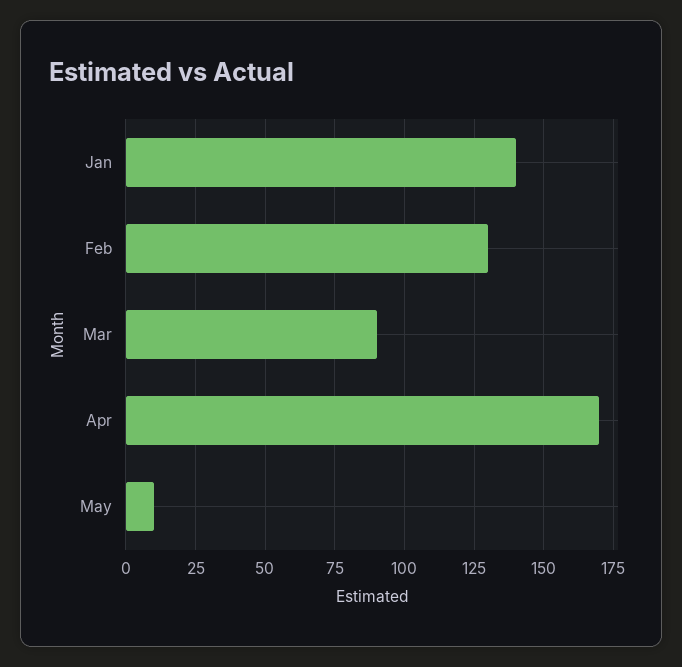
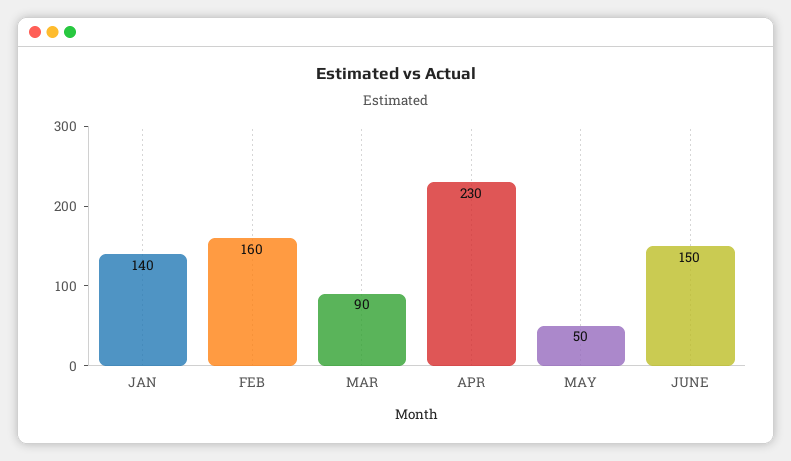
Feb: 130 -> 160
Apr: 170 -> 230
May: 10 -> 50
JUNE: none -> 150

